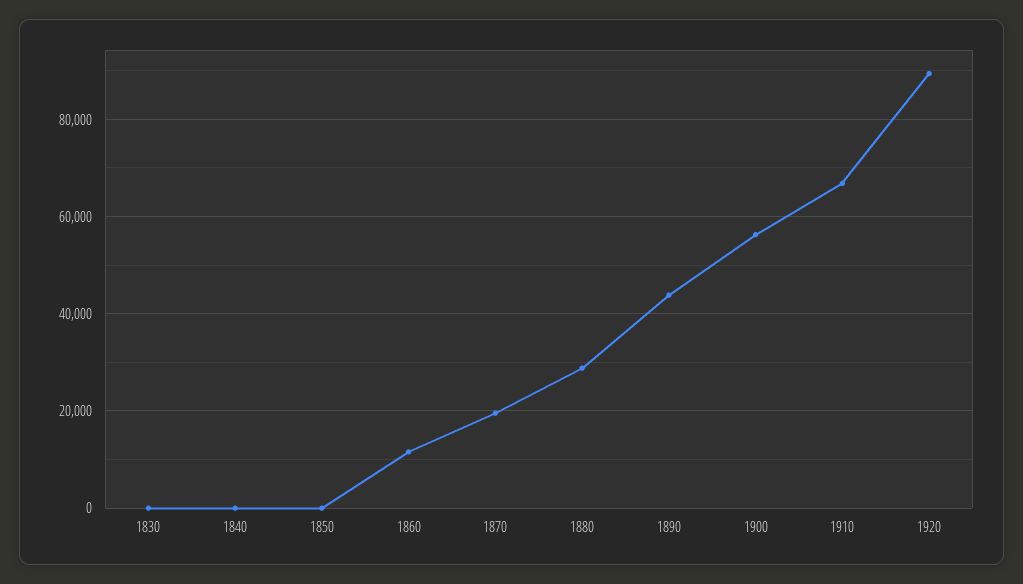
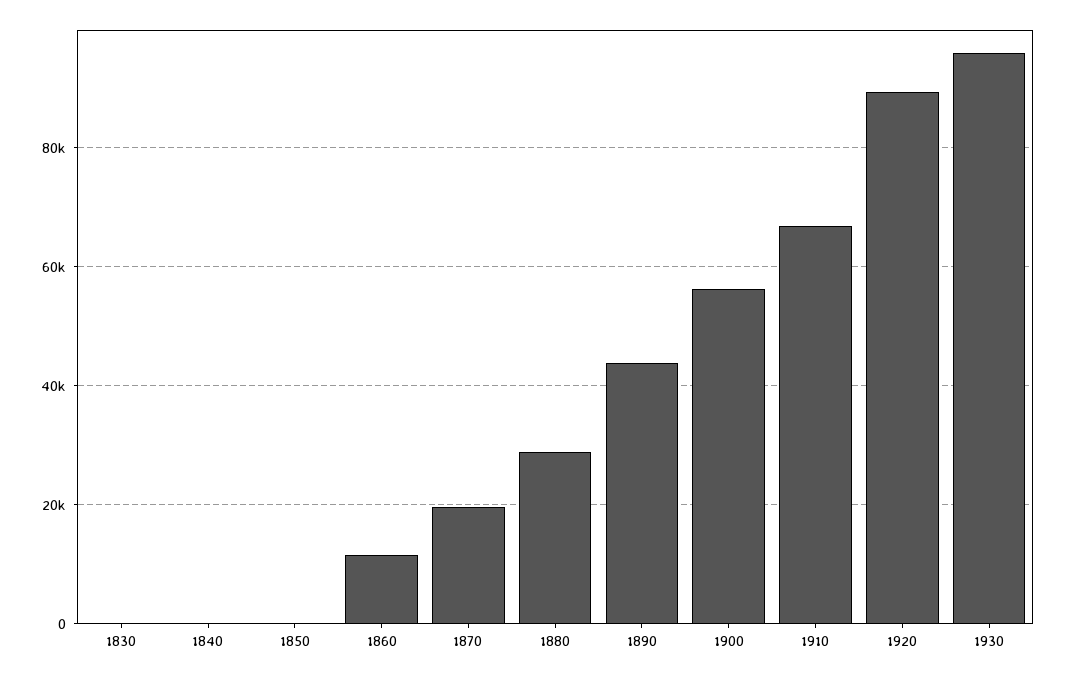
1930: none -> 96000

